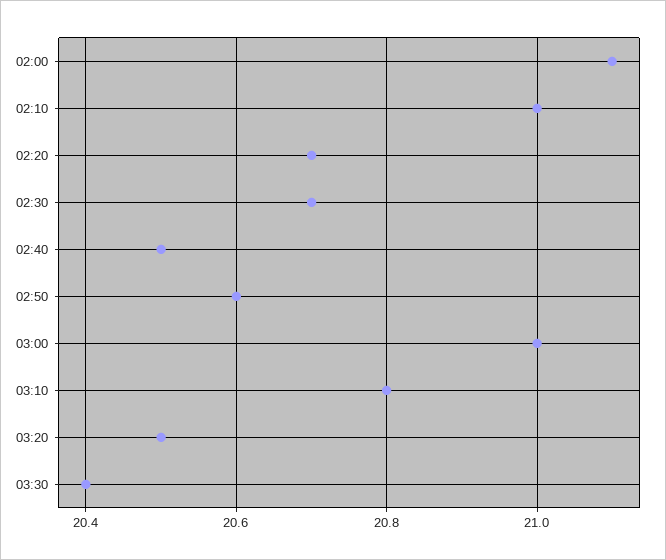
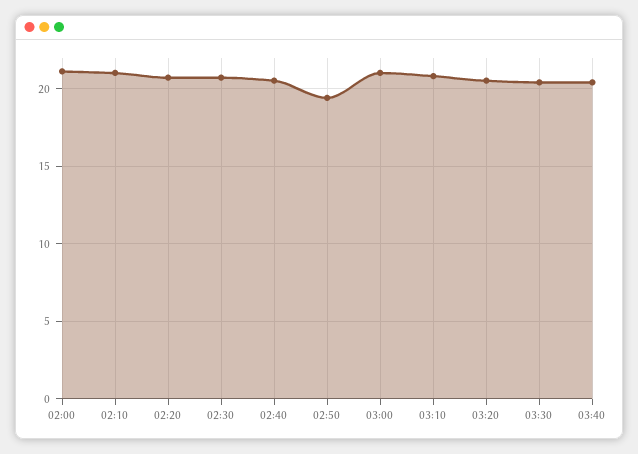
02:50: 20.6 -> 19.5
03:40: none -> 20.5

